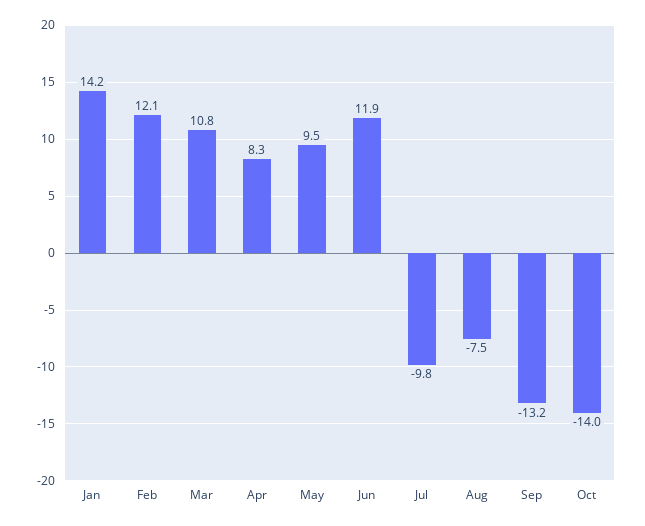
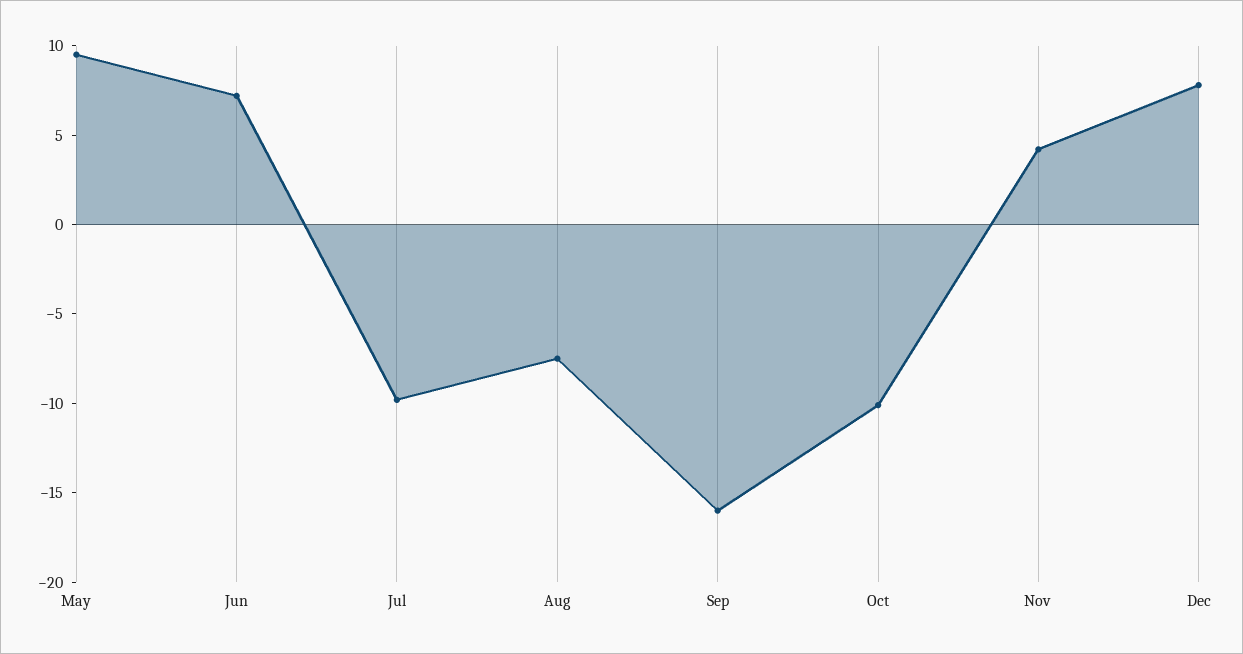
Jan: 14.2 -> none
Feb: 12.1 -> none
Mar: 10.8 -> none
Apr: 8.3 -> none
Jun: 11.9 -> 7
Sep: -13.2 -> -16
Oct: -14 -> -10
Nov: none -> 4
Dec: none -> 8

